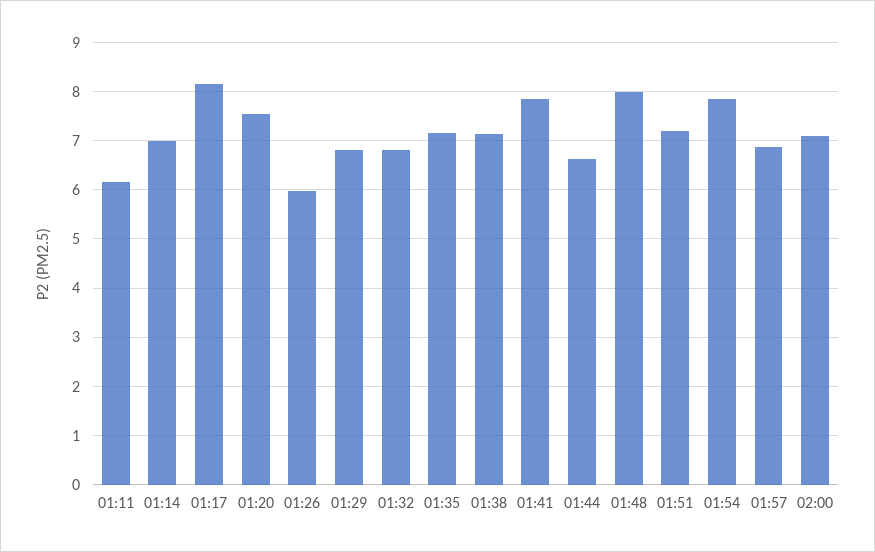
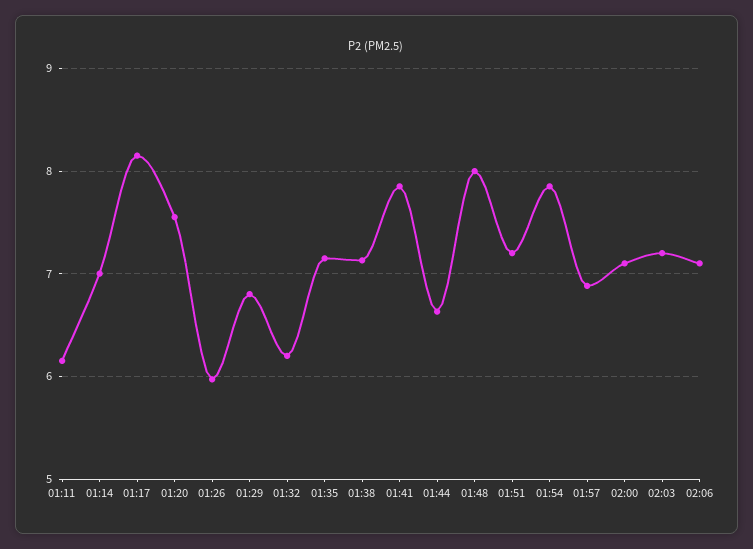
01:32: 6.8 -> 6.2
02:03: none -> 7.2
02:06: none -> 7.1

